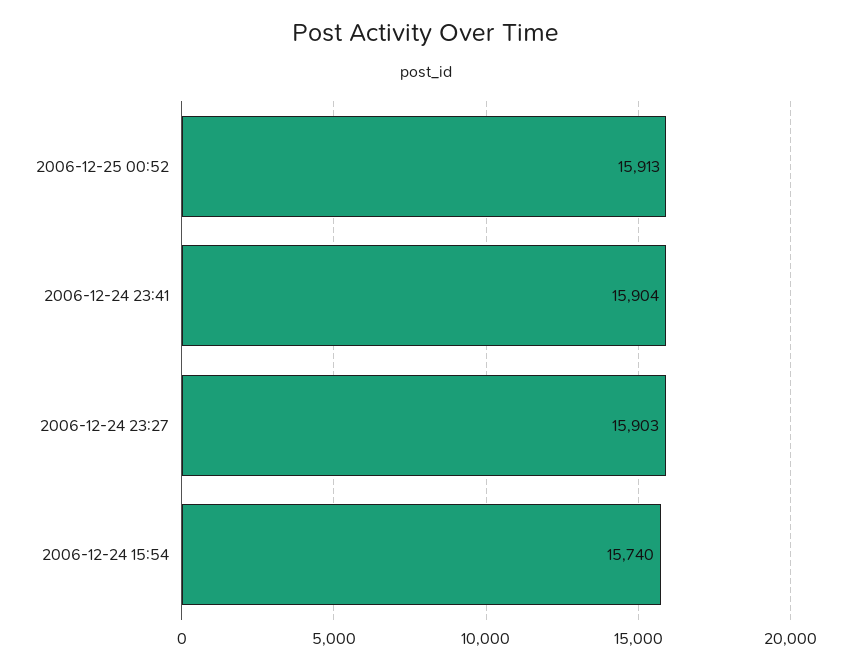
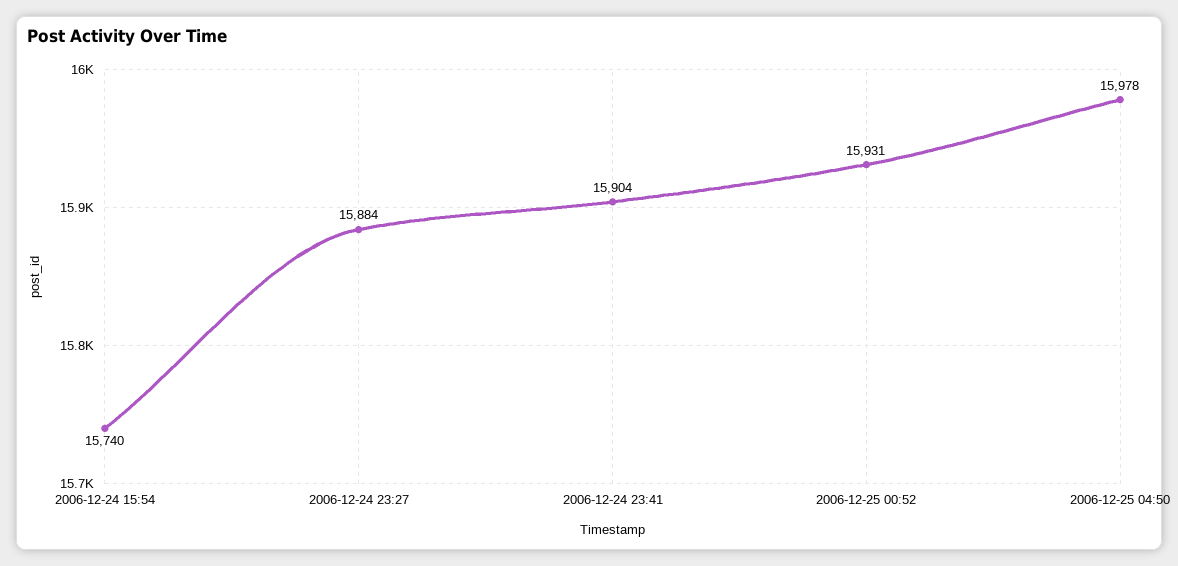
2006-12-25 00:52: 15913 -> 15931
2006-12-24 23:27: 15903 -> 15884
2006-12-25 04:50: none -> 15978

